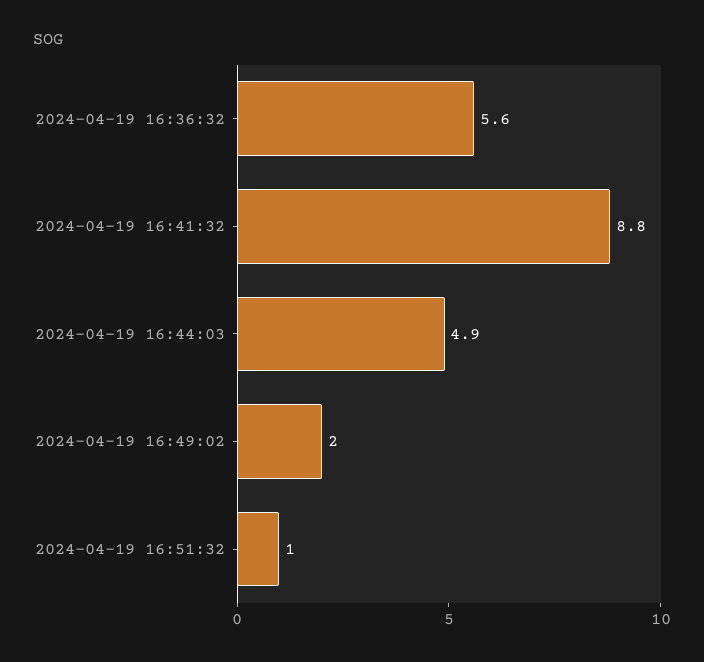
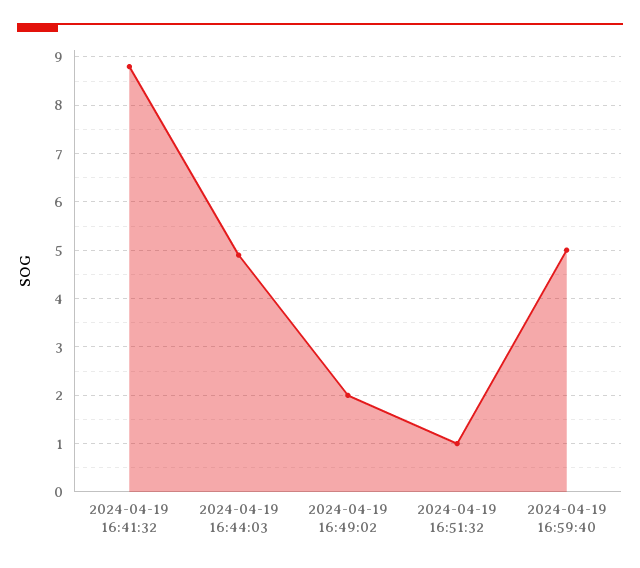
2024-04-19 16:36:32: 5.6 -> none
2024-04-19 16:59:40: none -> 5

